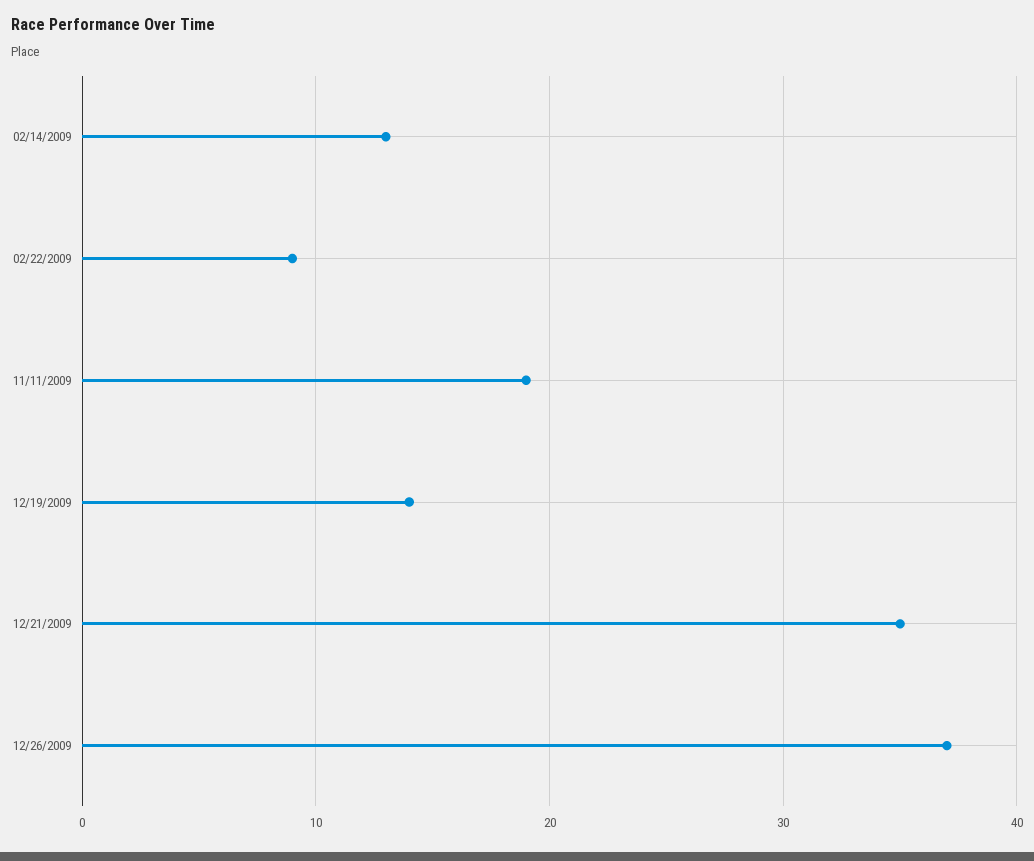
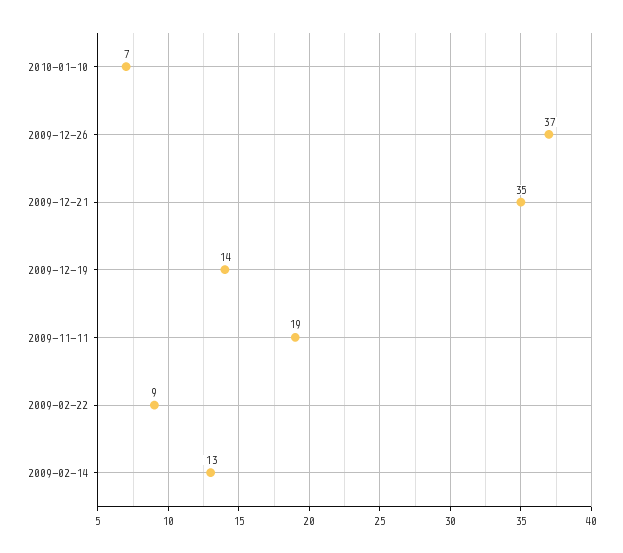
2010-01-10: none -> 7

